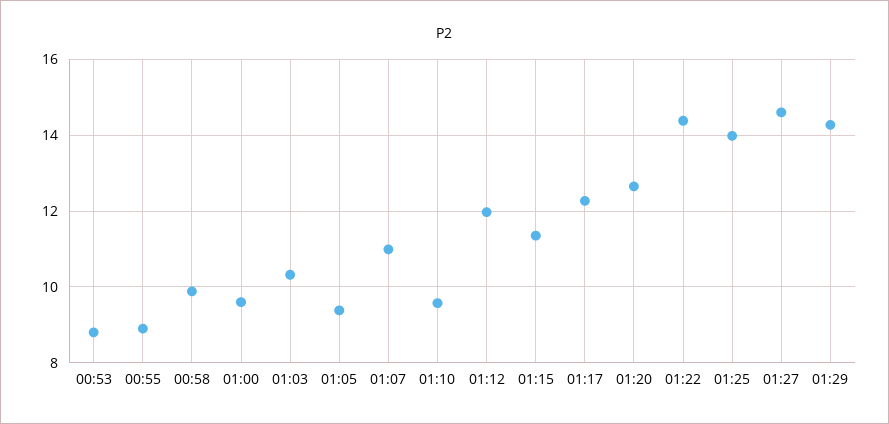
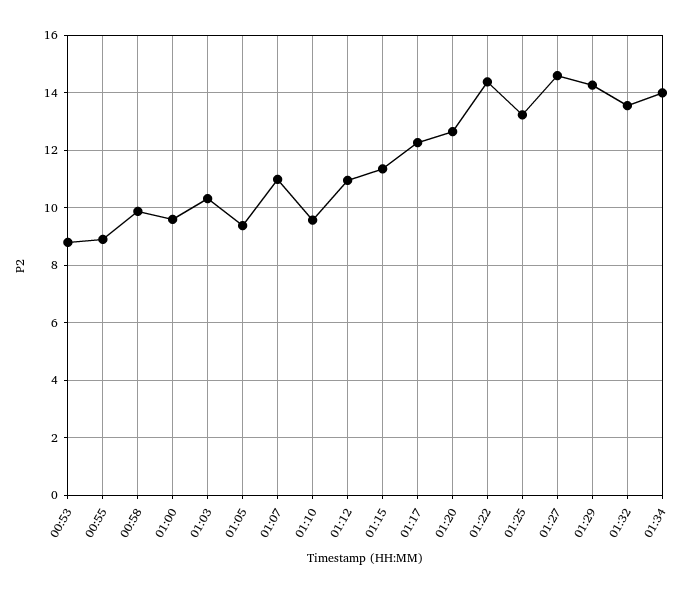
01:12: 12 -> 11
01:25: 14 -> 13.25
01:32: none -> 13.5
01:34: none -> 14

